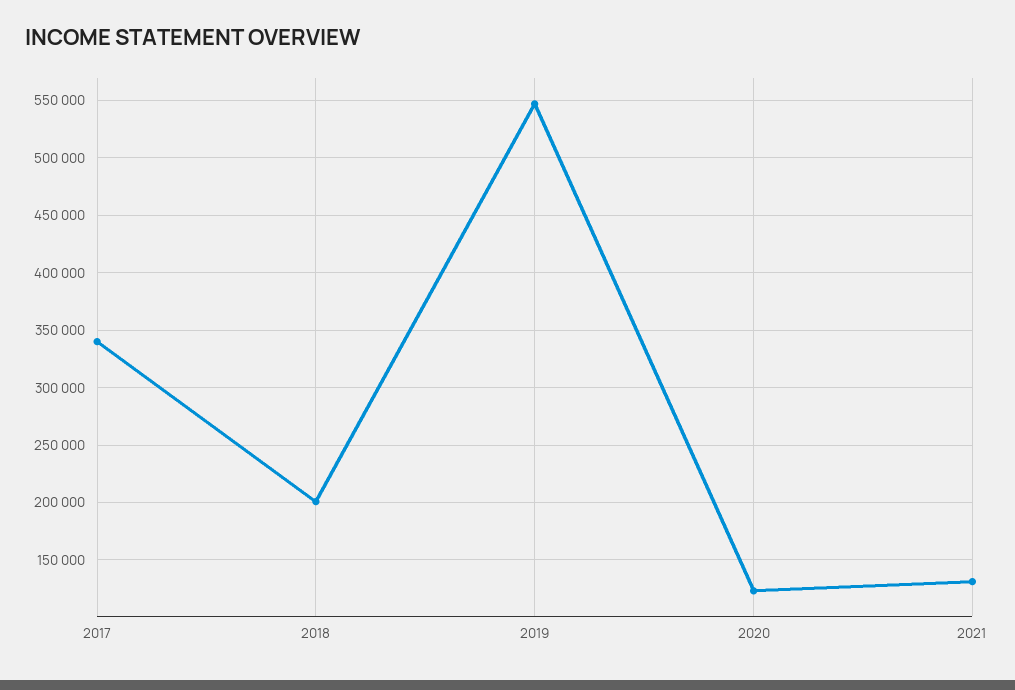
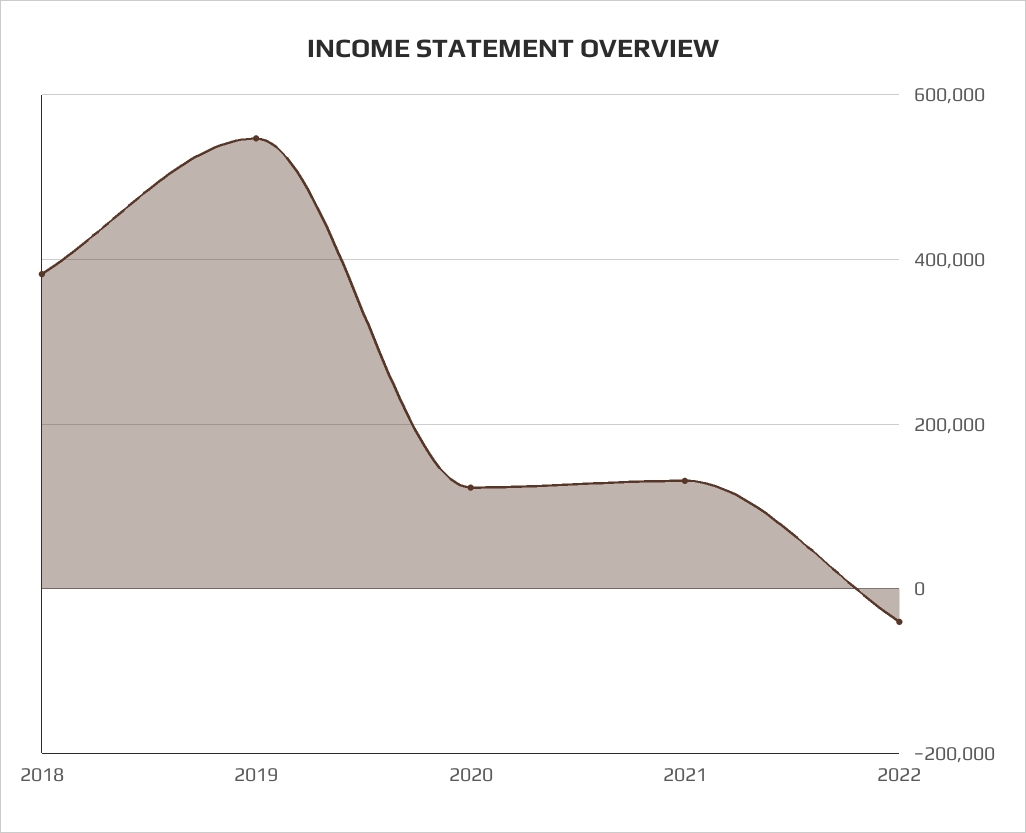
2017: 340000 -> none
2018: 200000 -> 380000
2022: none -> -40000

